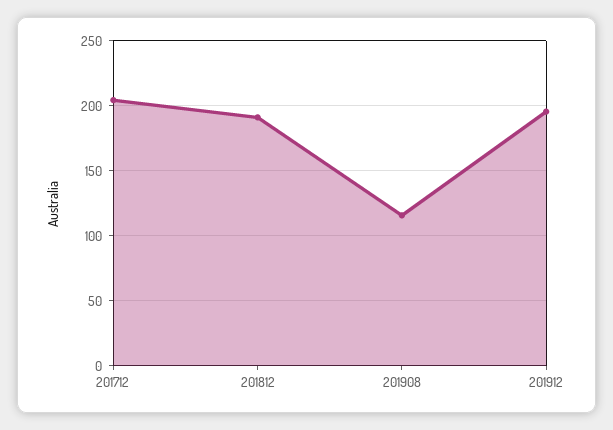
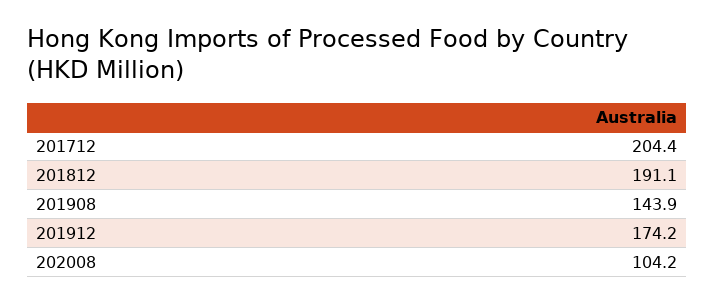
201908: 115 -> 143.9
201912: 195 -> 174.2
202008: none -> 104.2

